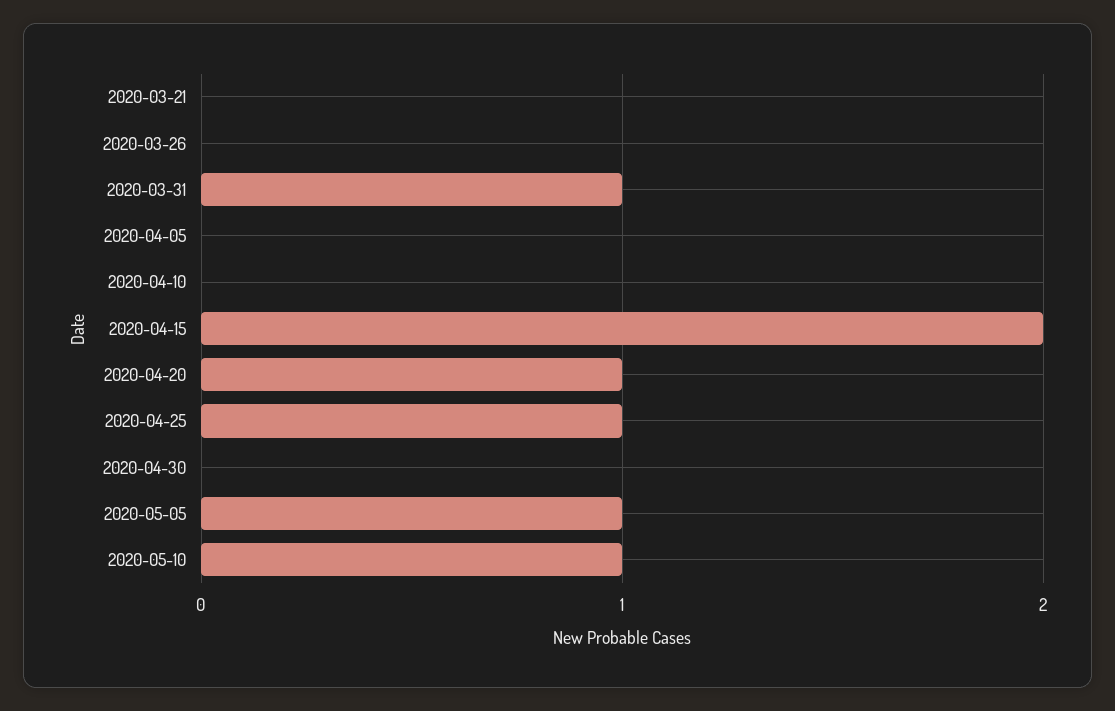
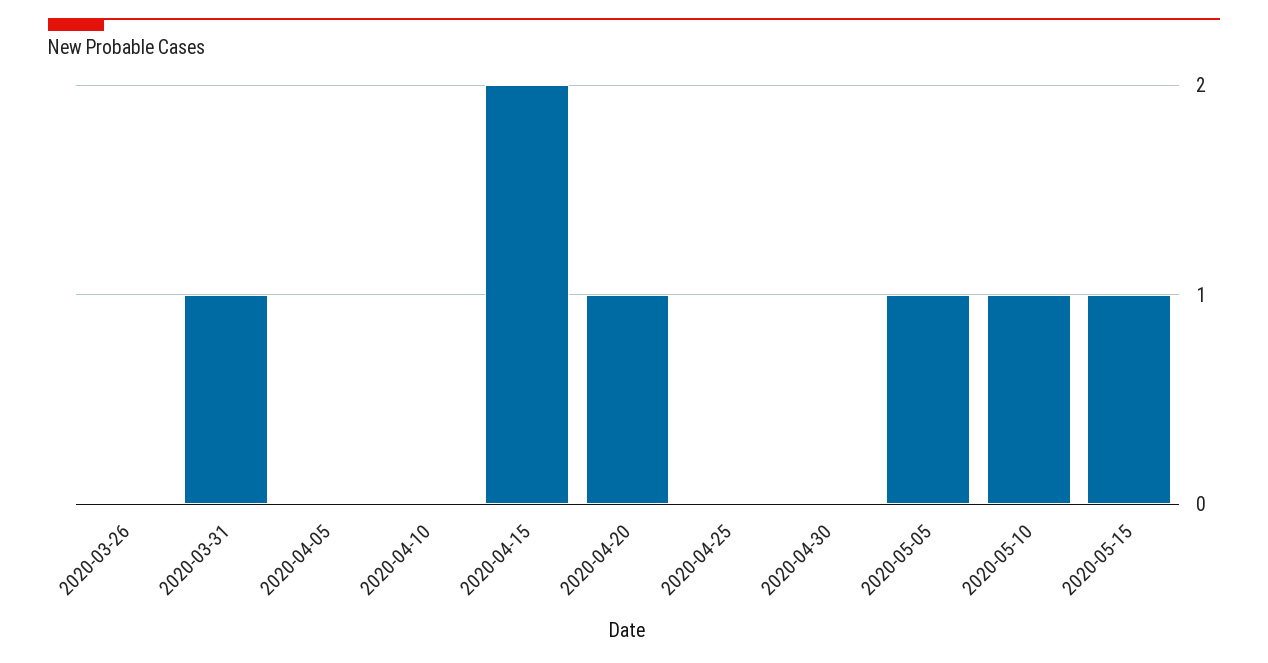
2020-03-21: 0 -> none
2020-04-25: 1 -> 0
2020-05-15: none -> 1

